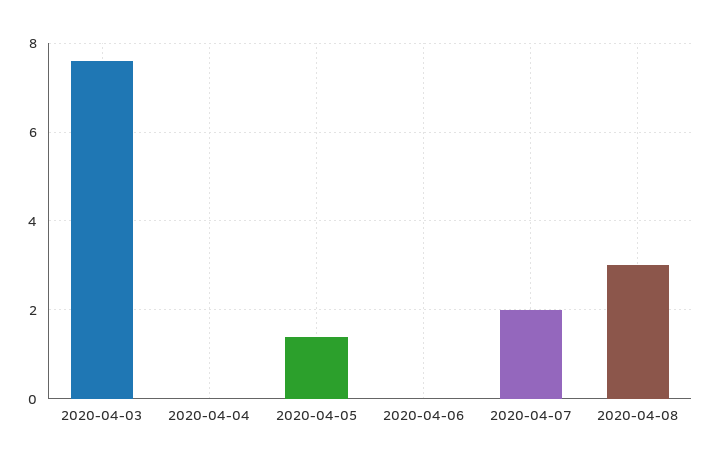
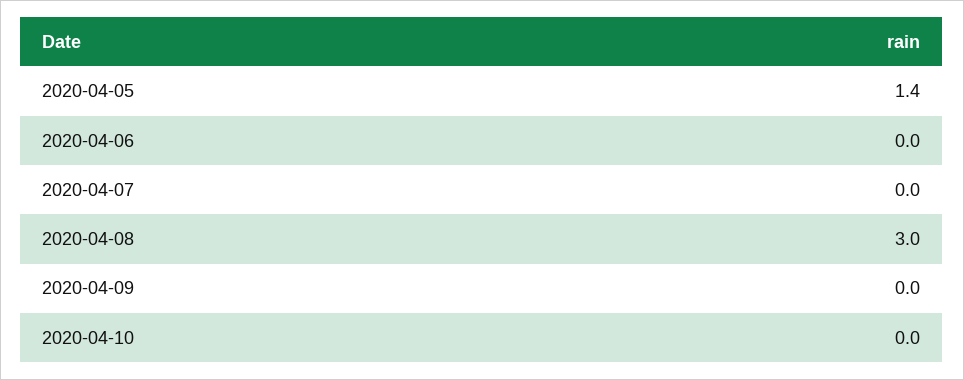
2020-04-03: 7.5 -> none
2020-04-04: 0 -> none
2020-04-07: 2 -> 0
2020-04-09: none -> 0
2020-04-10: none -> 0

